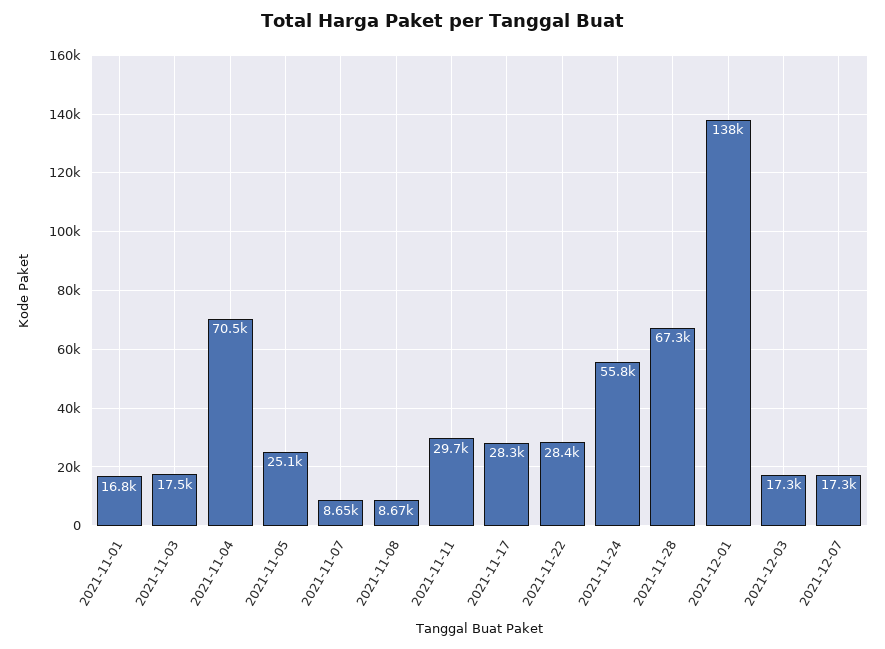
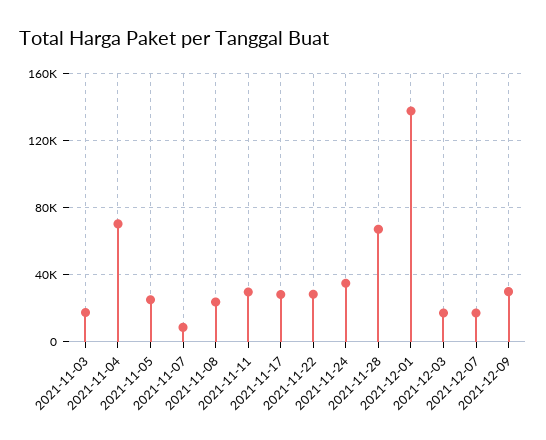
2021-11-01: 16800 -> none
2021-11-08: 8670 -> 25000
2021-11-24: 55800 -> 35000
2021-12-09: none -> 30000

